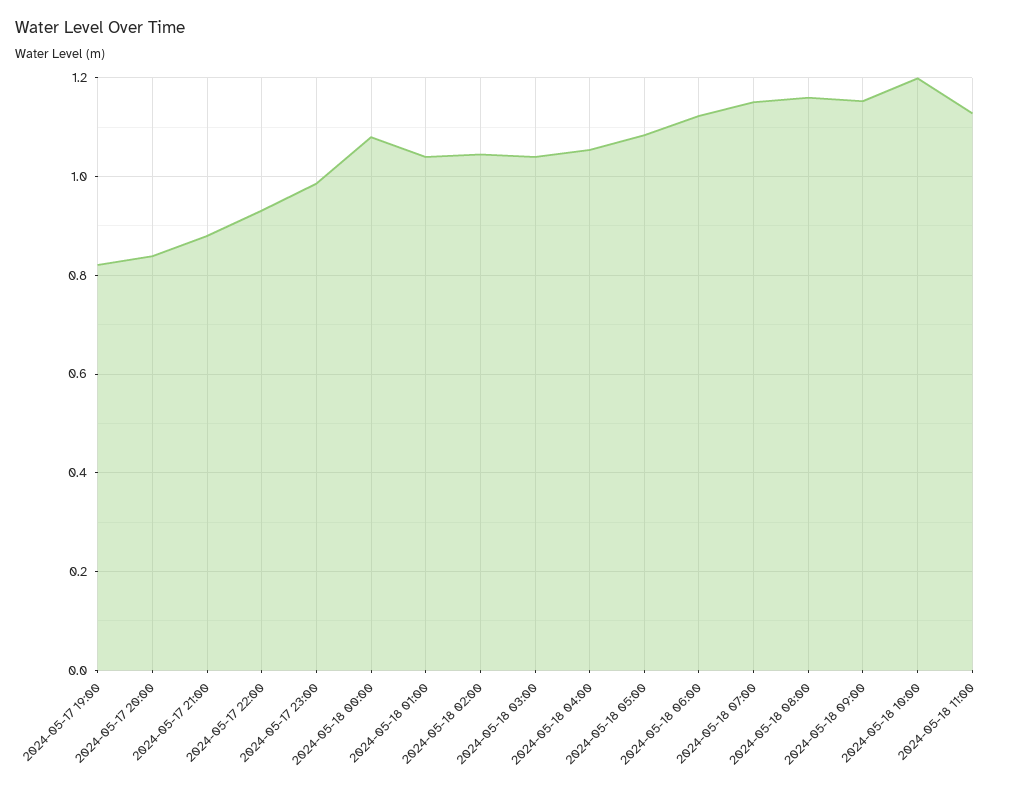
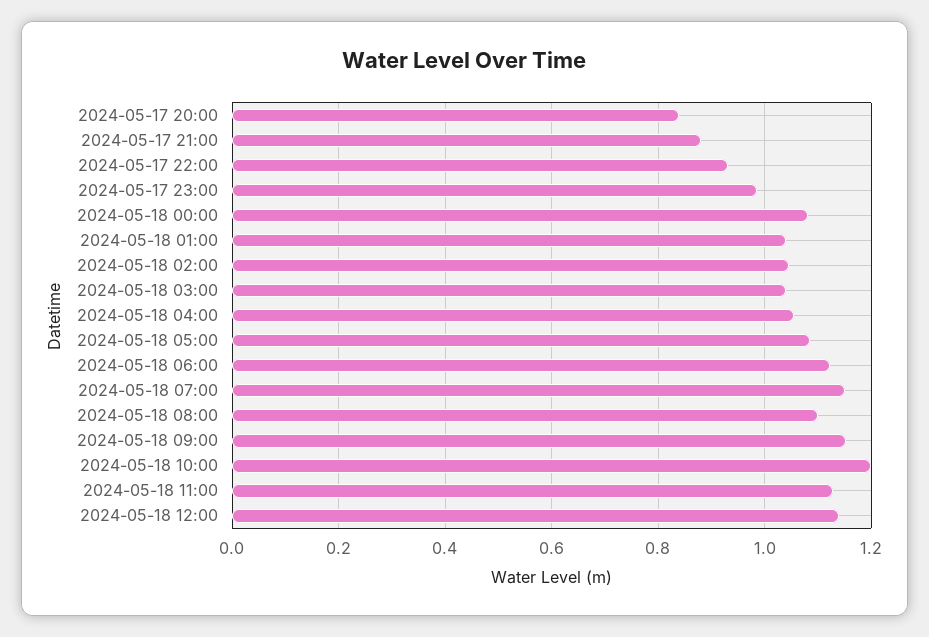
2024-05-17 19:00: 0.82 -> none
2024-05-18 08:00: 1.16 -> 1.1
2024-05-18 12:00: none -> 1.14

